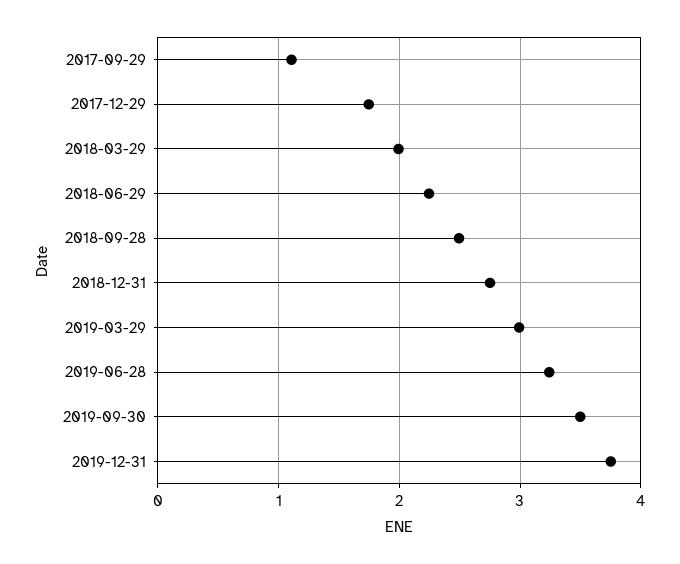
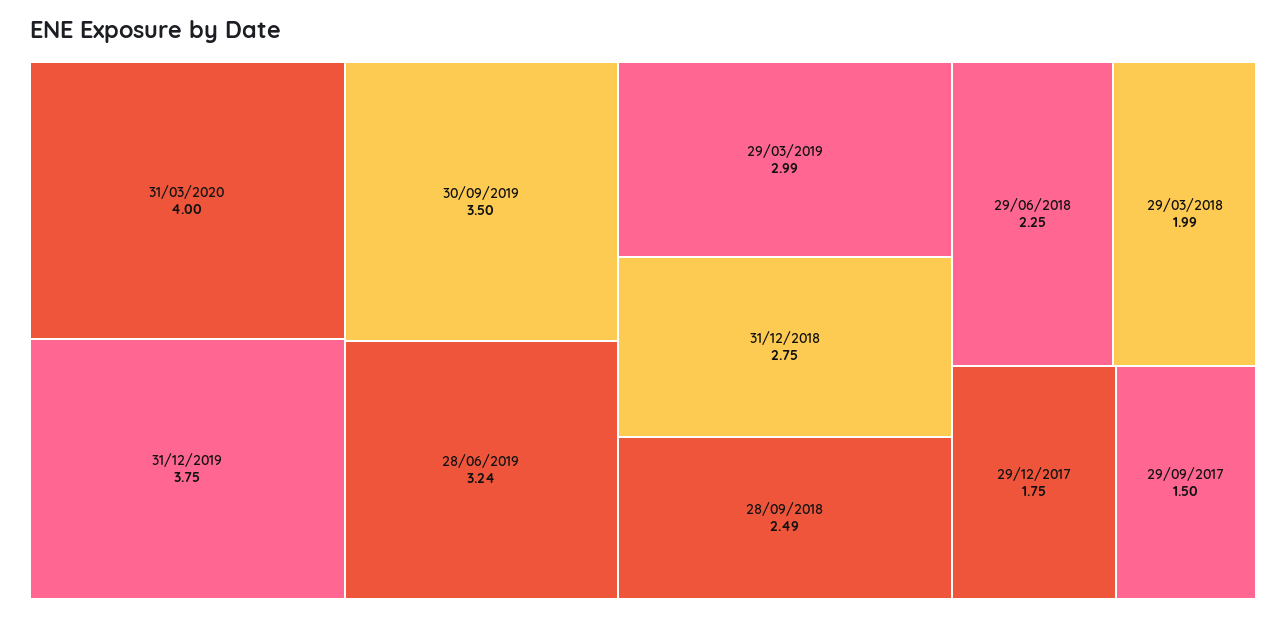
2017-09-29: 1.1 -> 1.5
31/03/2020: none -> 4

